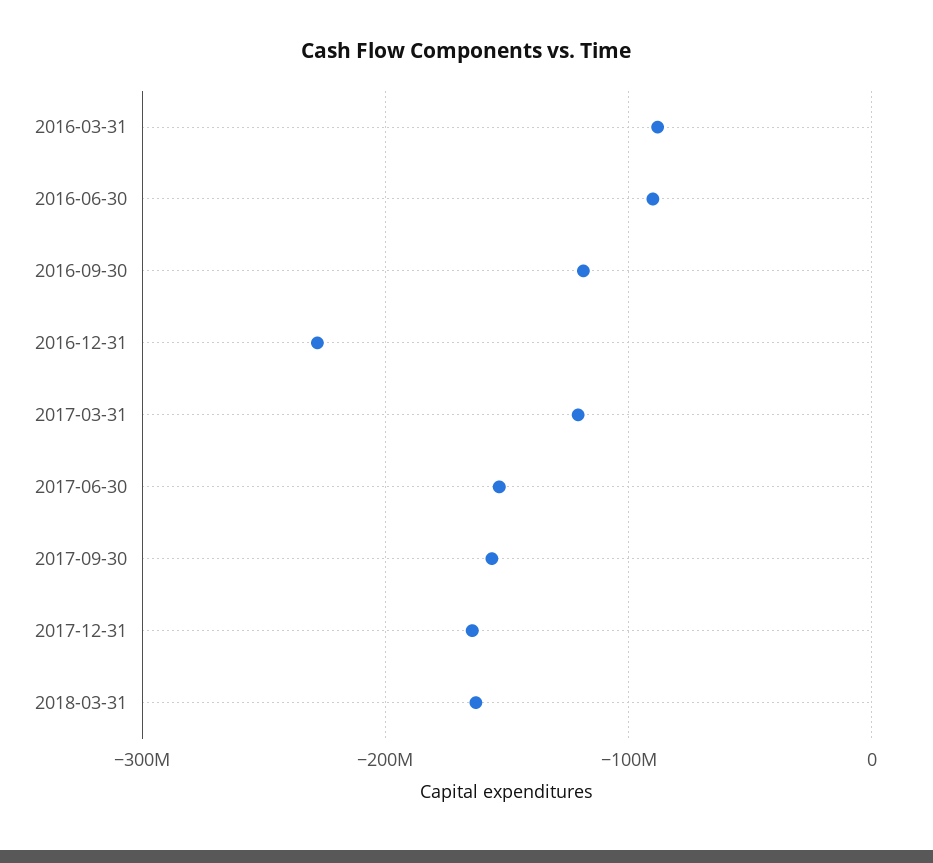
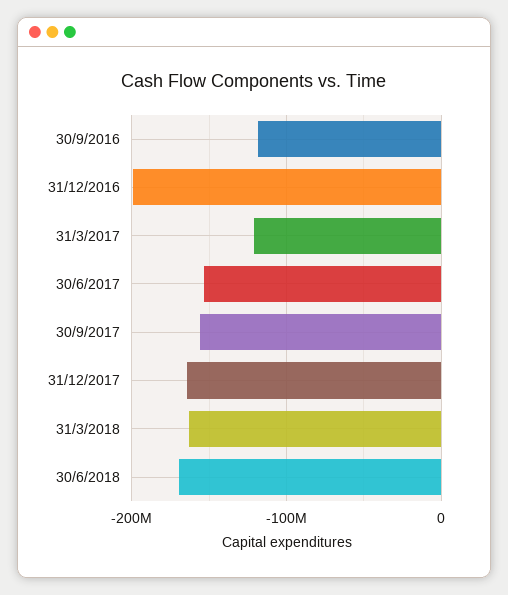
2016-03-31: -90000000 -> none
2016-06-30: -90000000 -> none
2016-12-31: -230000000 -> -200000000
30/6/2018: none -> -170000000

